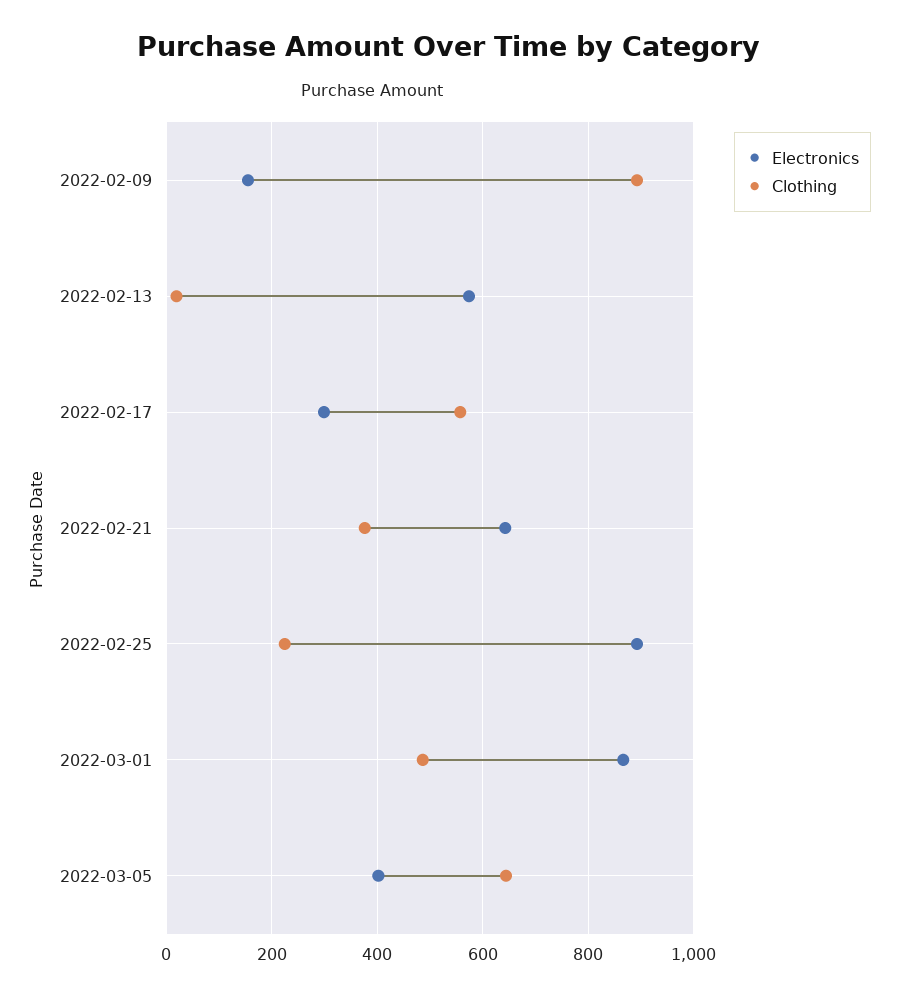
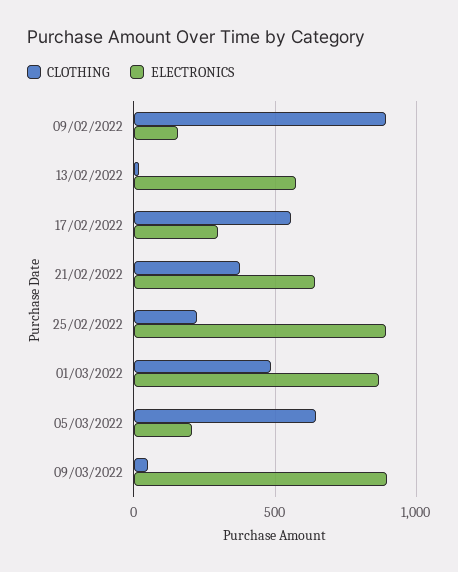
Electronics, 2022-03-05: 400 -> 200
Clothing, 09/03/2022: none -> 50
Electronics, 09/03/2022: none -> 900

